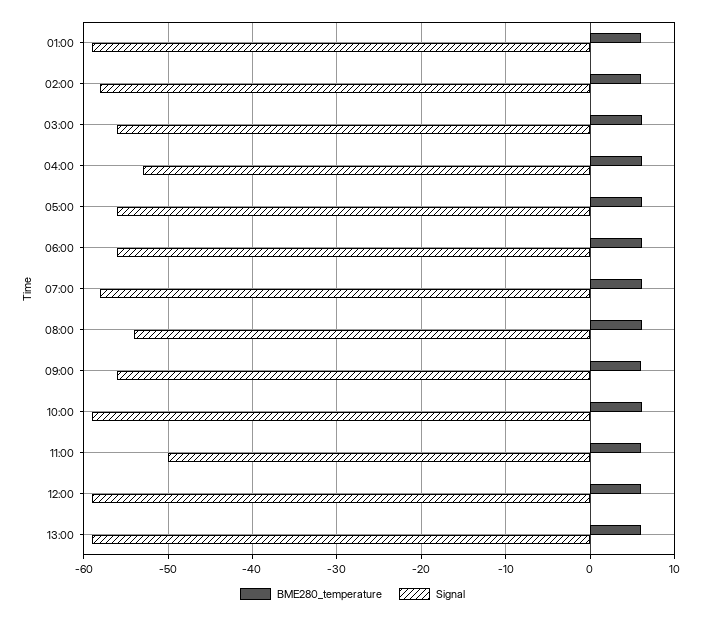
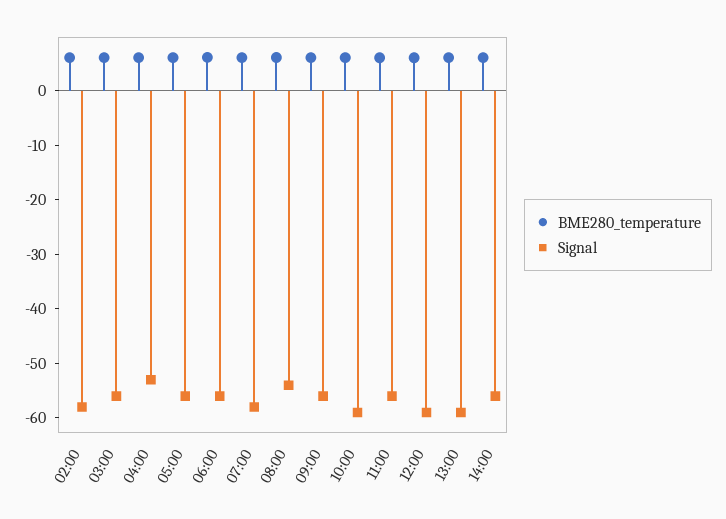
BME280_temperature, 01:00: 6 -> none
Signal, 01:00: -59 -> none
Signal, 11:00: -50 -> -56
BME280_temperature, 14:00: none -> 6
Signal, 14:00: none -> -56

